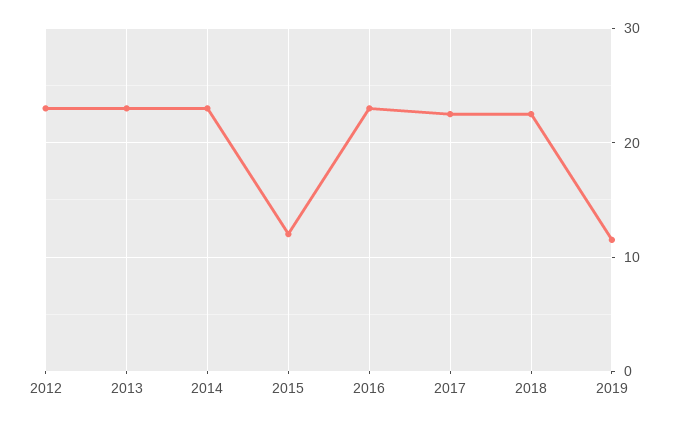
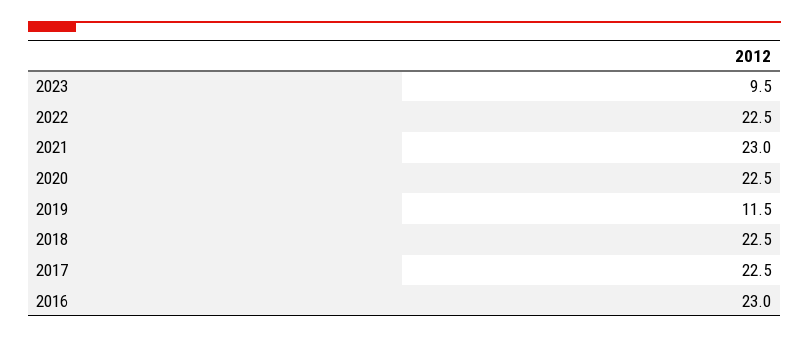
2012: 23 -> none
2013: 23 -> none
2014: 23 -> none
2015: 12 -> none
2023: none -> 9.5
2022: none -> 22.5
2021: none -> 23
2020: none -> 22.5

